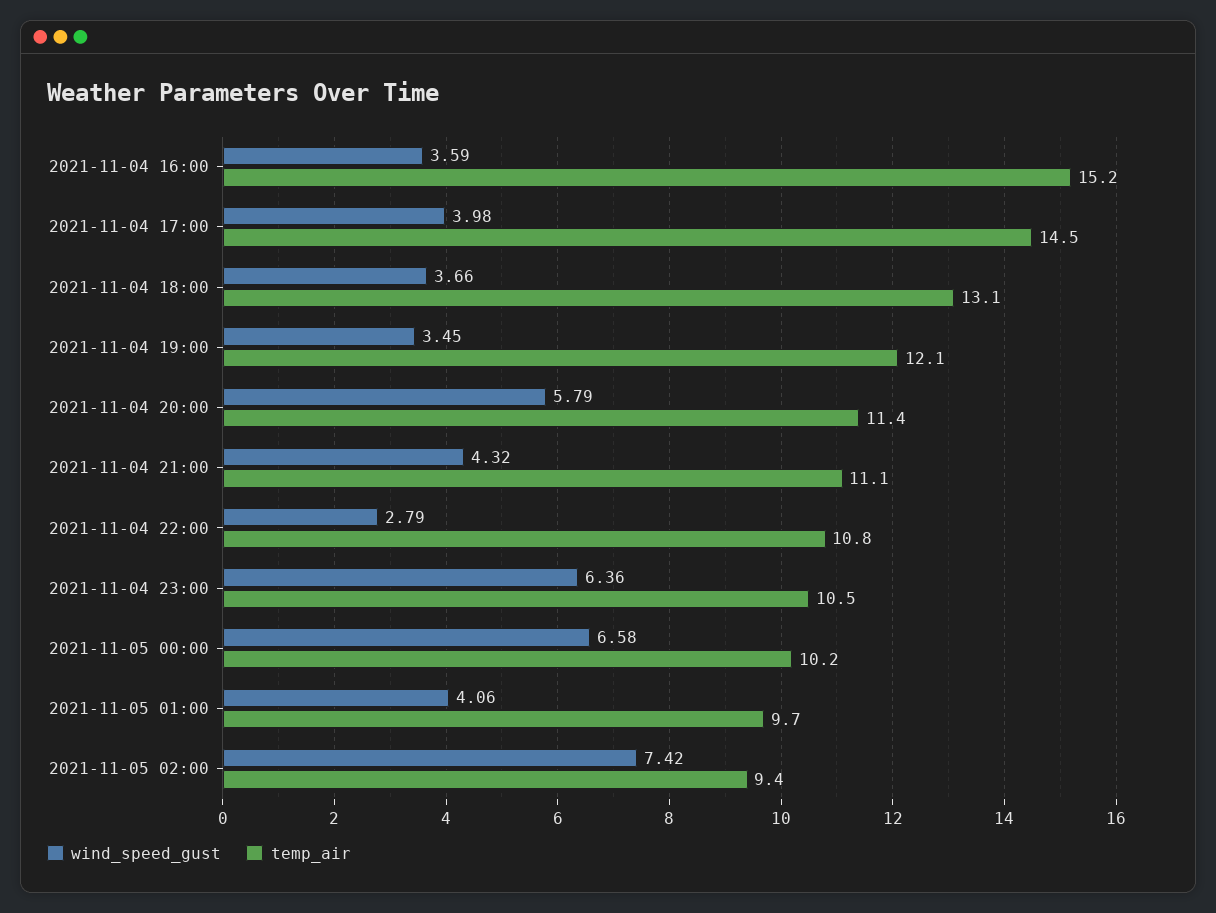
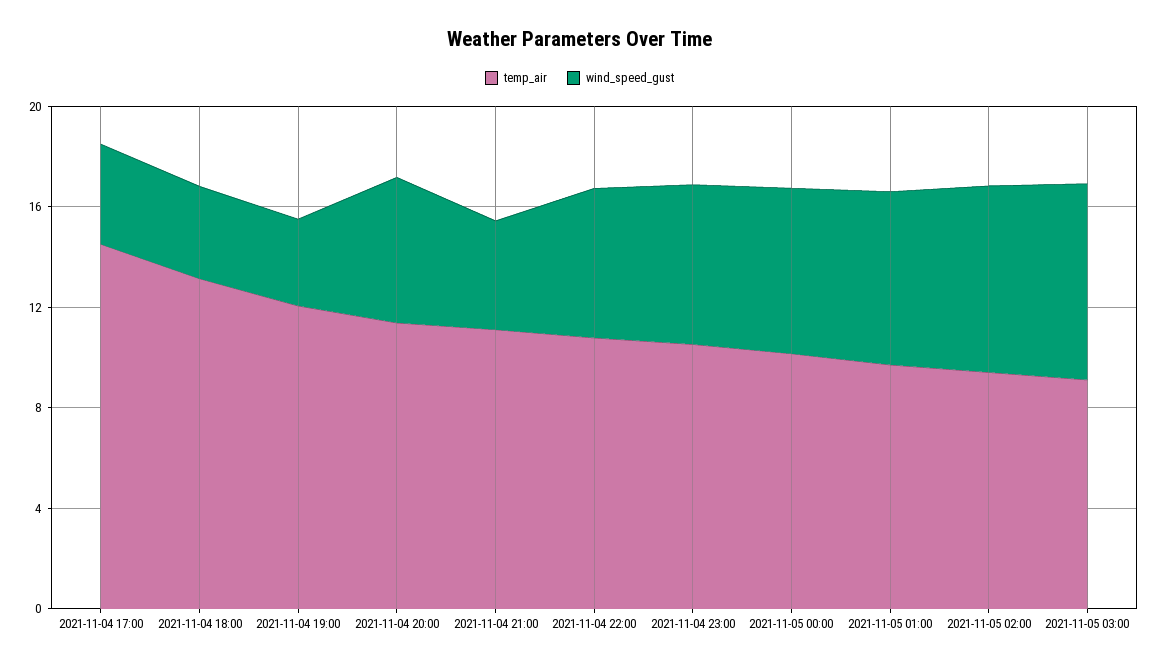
wind_speed_gust, 2021-11-04 16:00: 3.59 -> none
temp_air, 2021-11-04 16:00: 15.2 -> none
wind_speed_gust, 2021-11-04 22:00: 2.79 -> 6
wind_speed_gust, 2021-11-05 01:00: 4.06 -> 7
temp_air, 2021-11-05 03:00: none -> 9
wind_speed_gust, 2021-11-05 03:00: none -> 8

